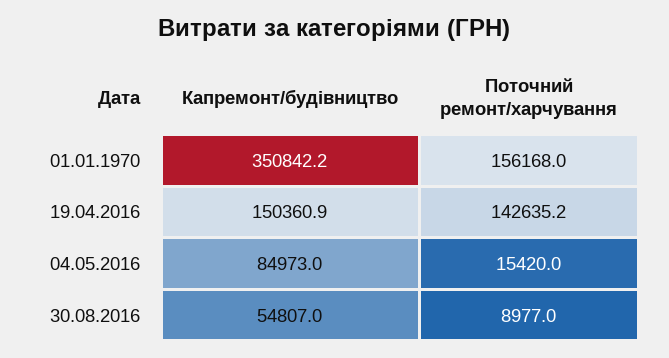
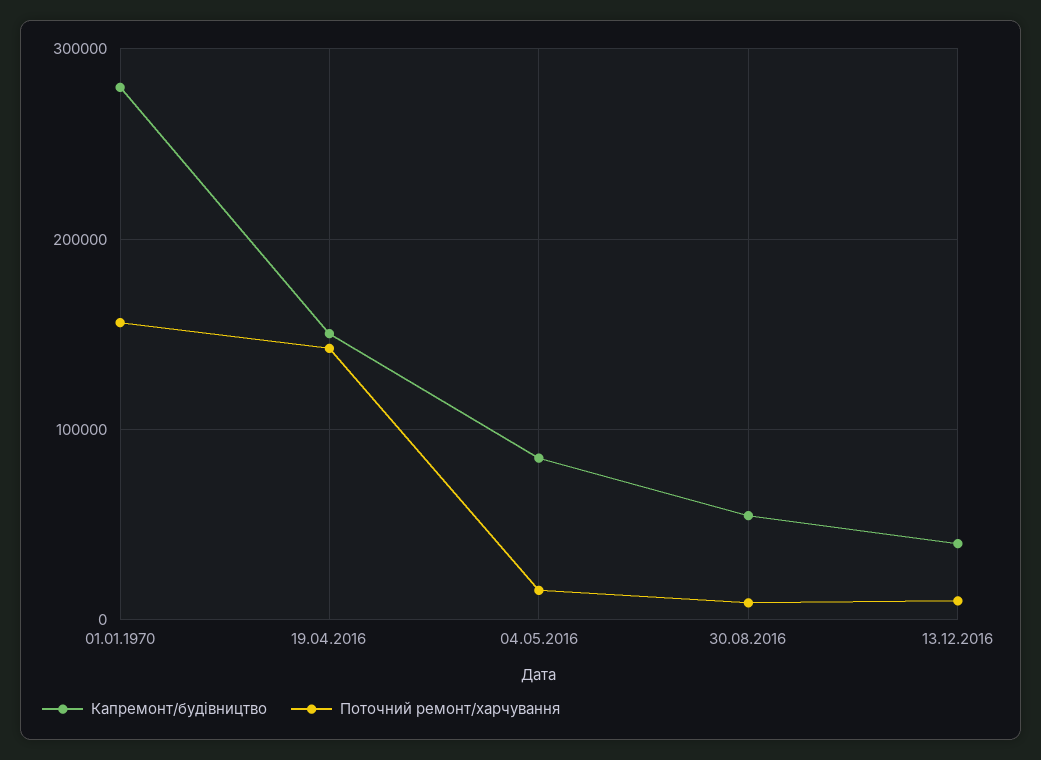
Капремонт/будівництво, 01.01.1970: 350842.2 -> 280000
Капремонт/будівництво, 13.12.2016: none -> 40000
Поточний ремонт/харчування, 13.12.2016: none -> 10000

